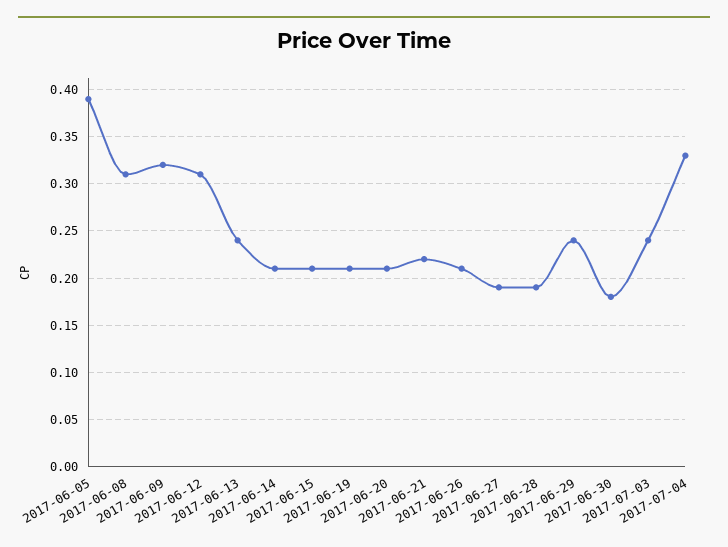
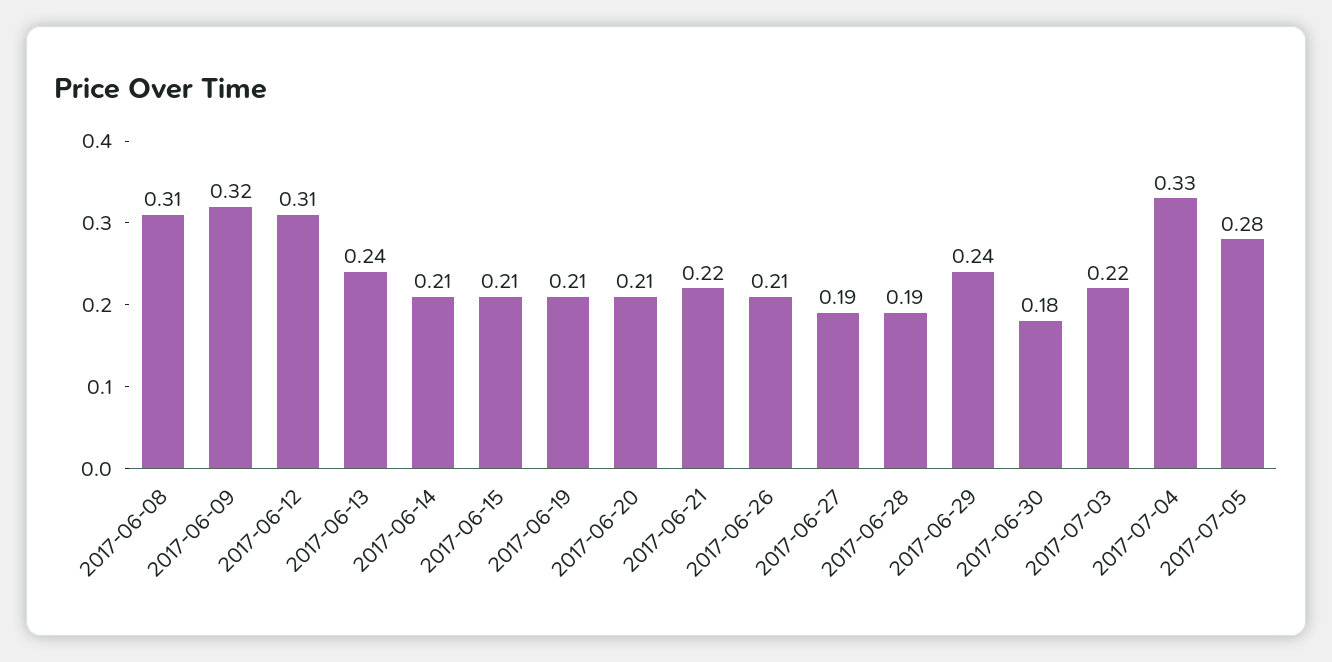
2017-06-05: 0.39 -> none
2017-07-03: 0.24 -> 0.22
2017-07-05: none -> 0.28

